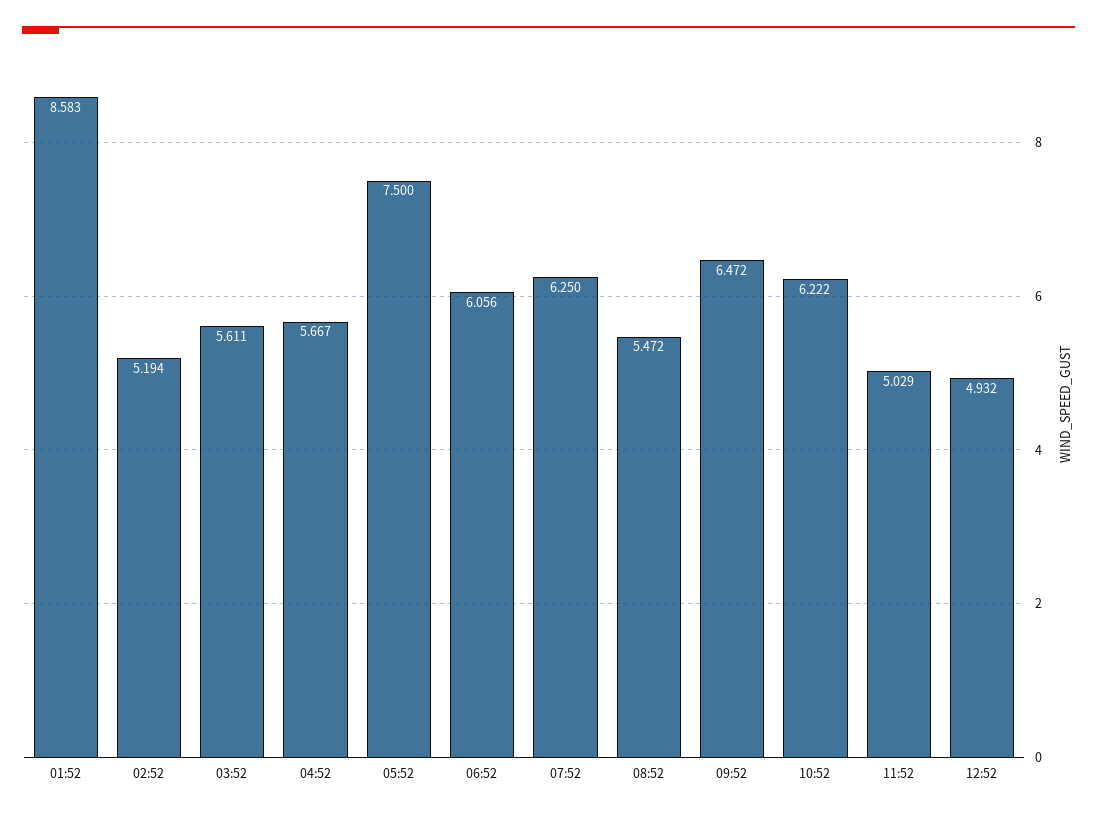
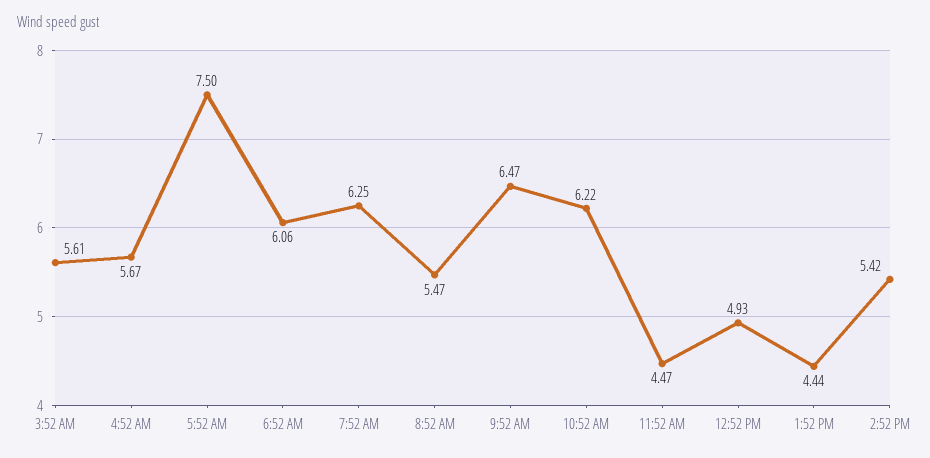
01:52: 8.583 -> none
02:52: 5.194 -> none
11:52: 5.029 -> 4.47
1:52 PM: none -> 4.44
2:52 PM: none -> 5.42

